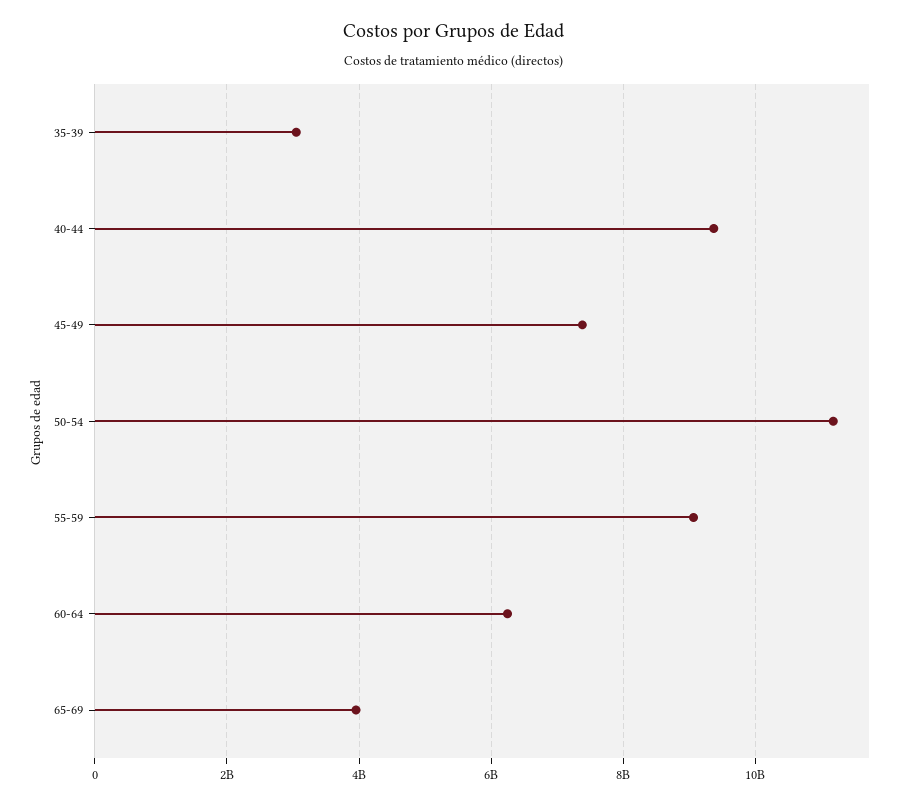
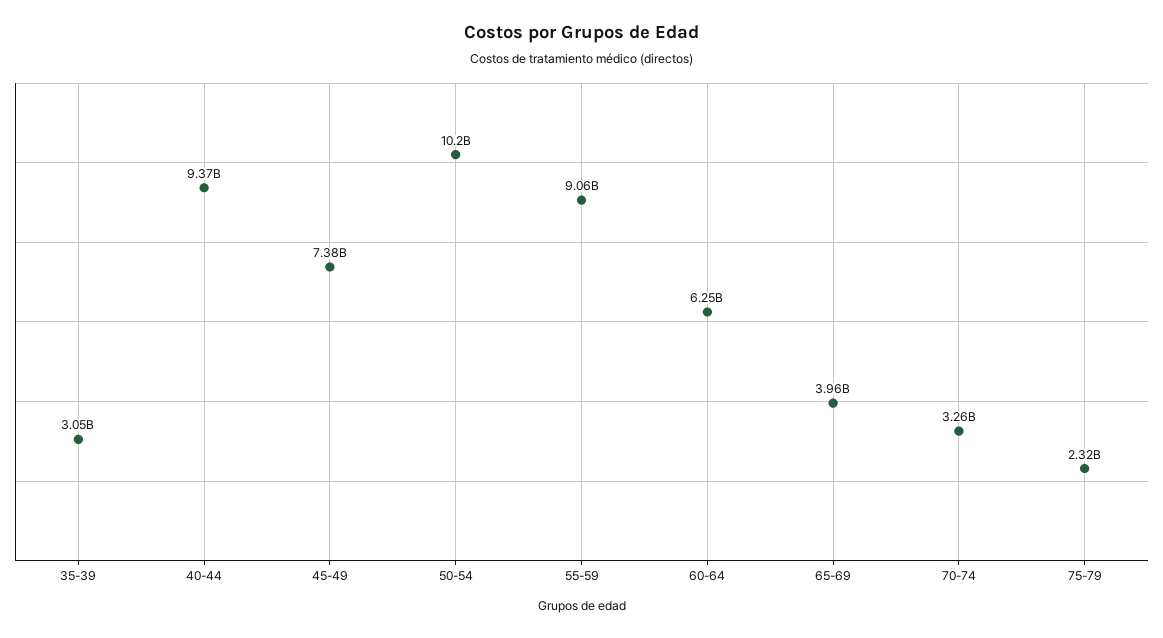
50-54: 11200000000 -> 10200000000
70-74: none -> 3260000000
75-79: none -> 2320000000

